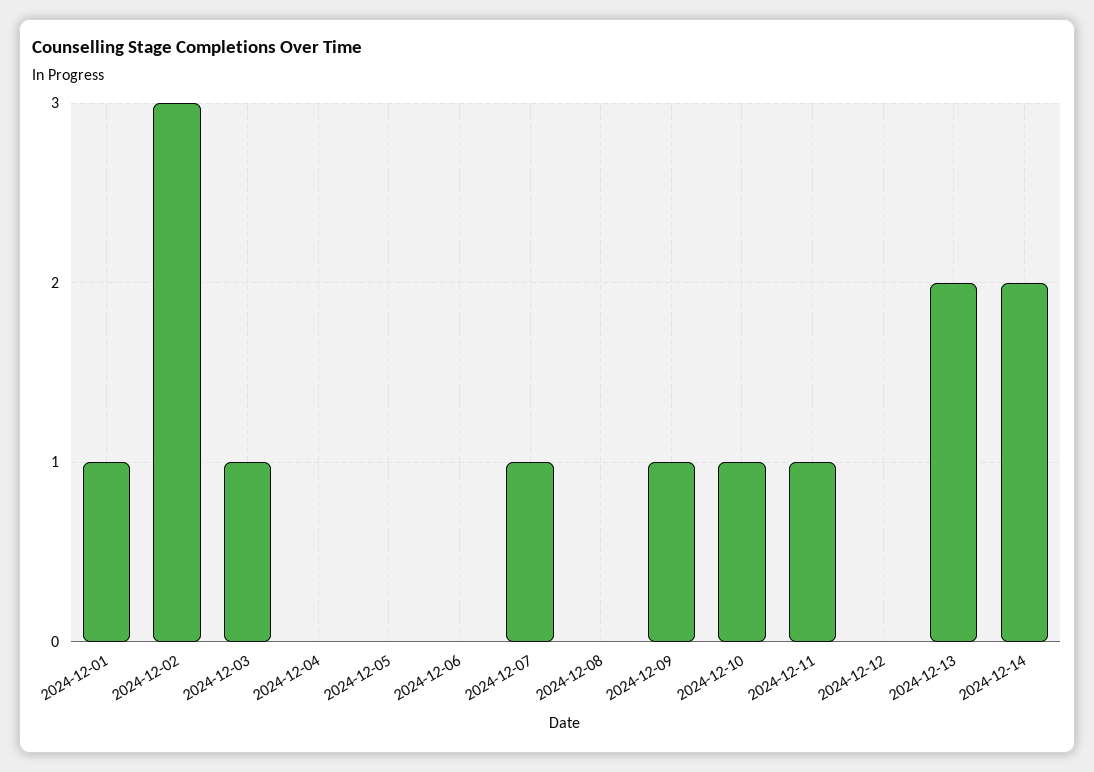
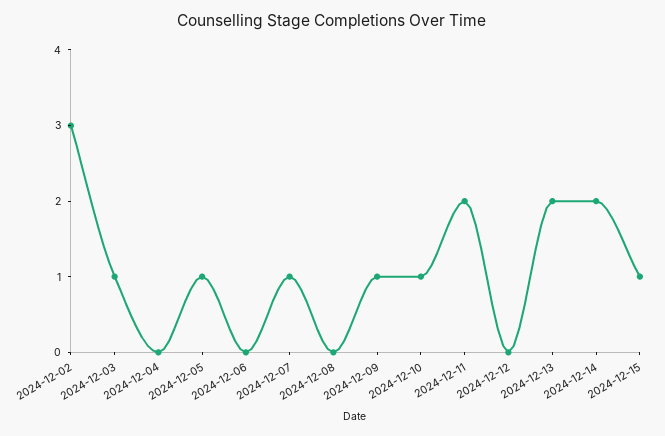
2024-12-01: 1 -> none
2024-12-05: 0 -> 1
2024-12-11: 1 -> 2
2024-12-15: none -> 1

